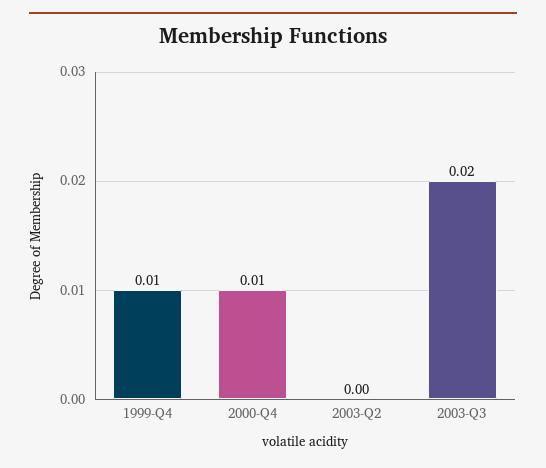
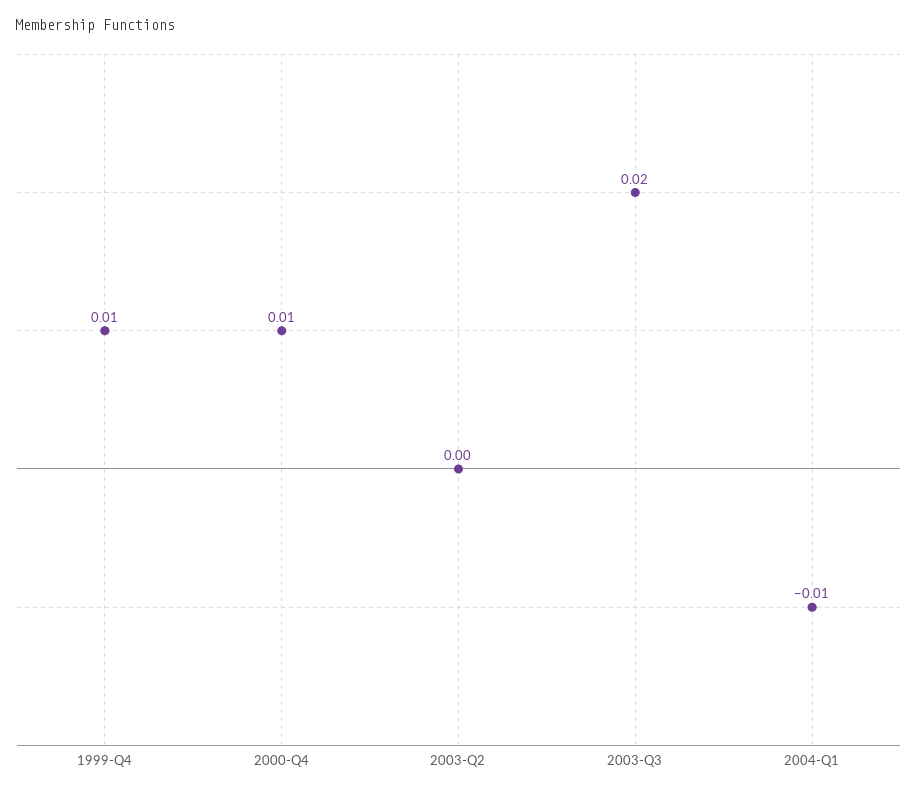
2004-Q1: none -> -0.01

